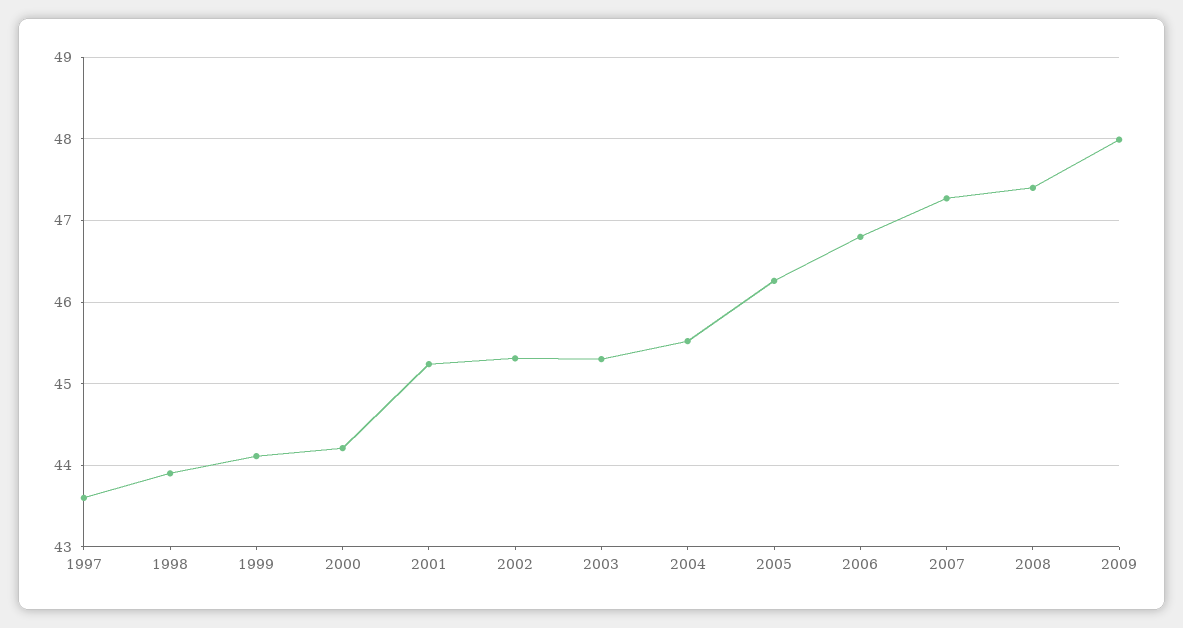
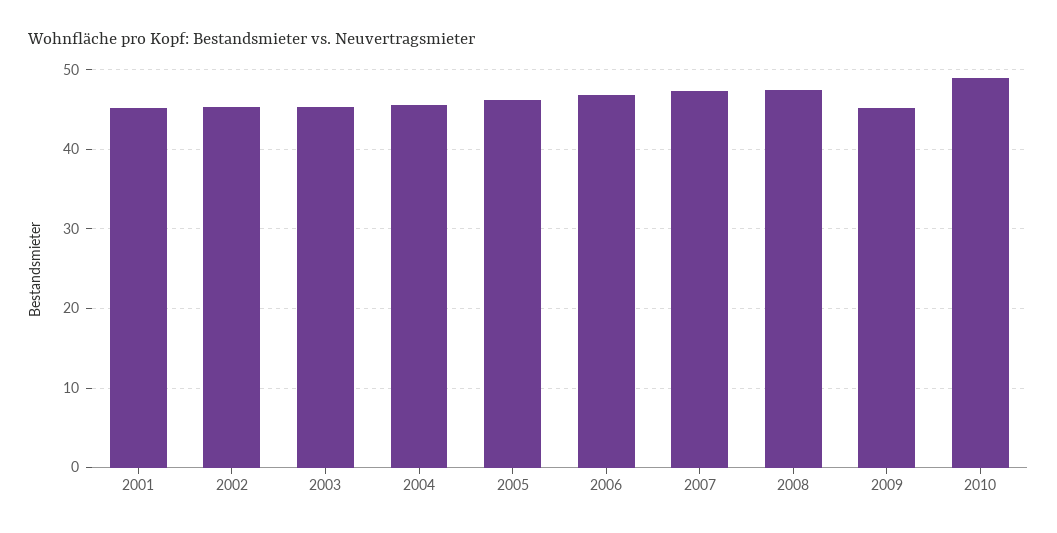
1997: 43.6 -> none
1998: 43.9 -> none
1999: 44.1 -> none
2000: 44.2 -> none
2009: 48 -> 45
2010: none -> 49

